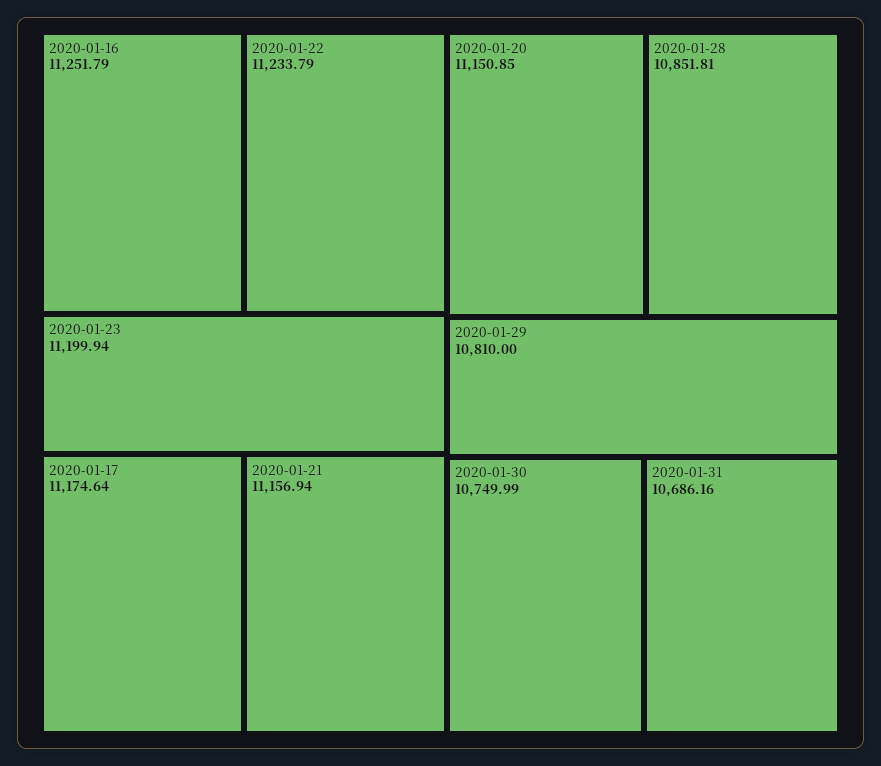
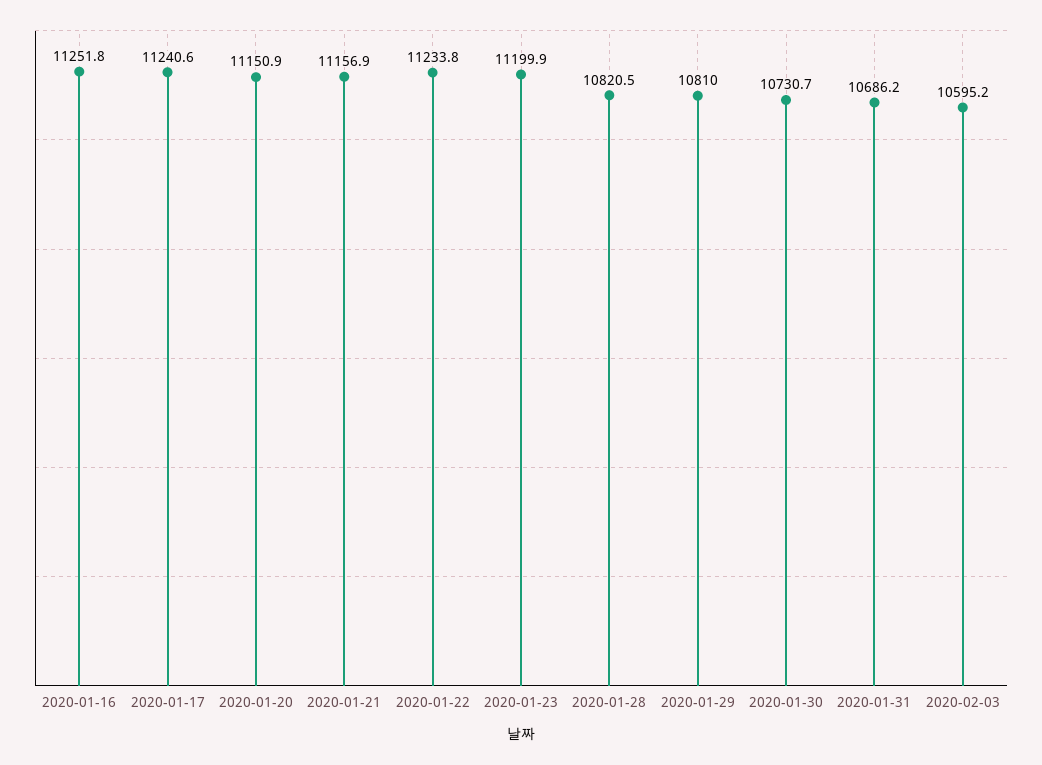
2020-01-17: 11174.64 -> 11240.6
2020-01-28: 10851.81 -> 10820.5
2020-01-30: 10749.99 -> 10730.7
2020-02-03: none -> 10595.2

